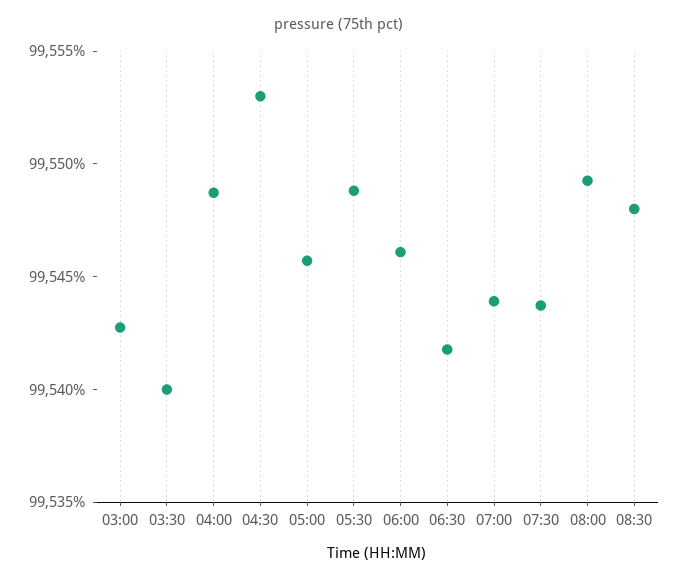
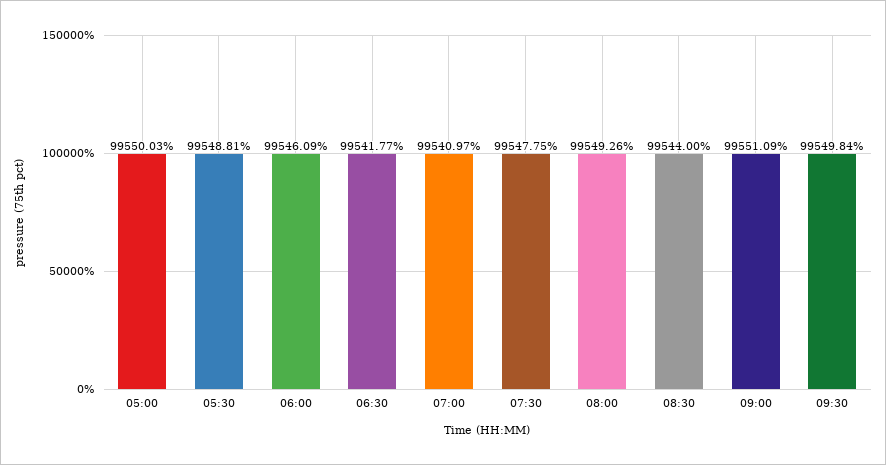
03:00: 99543 -> none
03:30: 99540 -> none
04:00: 99549 -> none
04:30: 99553 -> none
05:00: 99546 -> 99550.03
07:00: 99544 -> 99540.97
07:30: 99544 -> 99547.75
08:30: 99548 -> 99544
09:00: none -> 99551.09
09:30: none -> 99549.84

